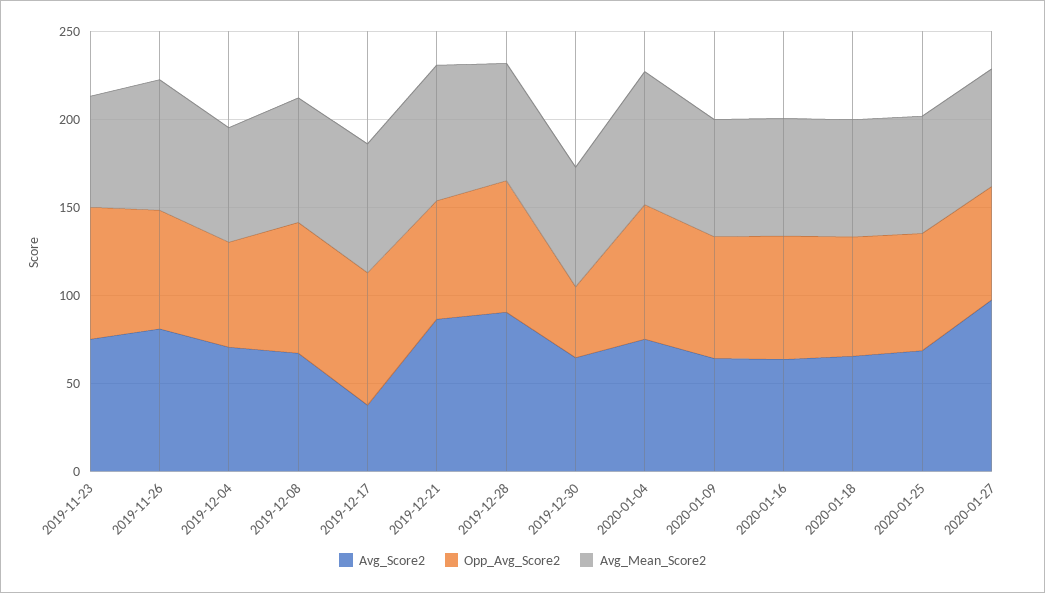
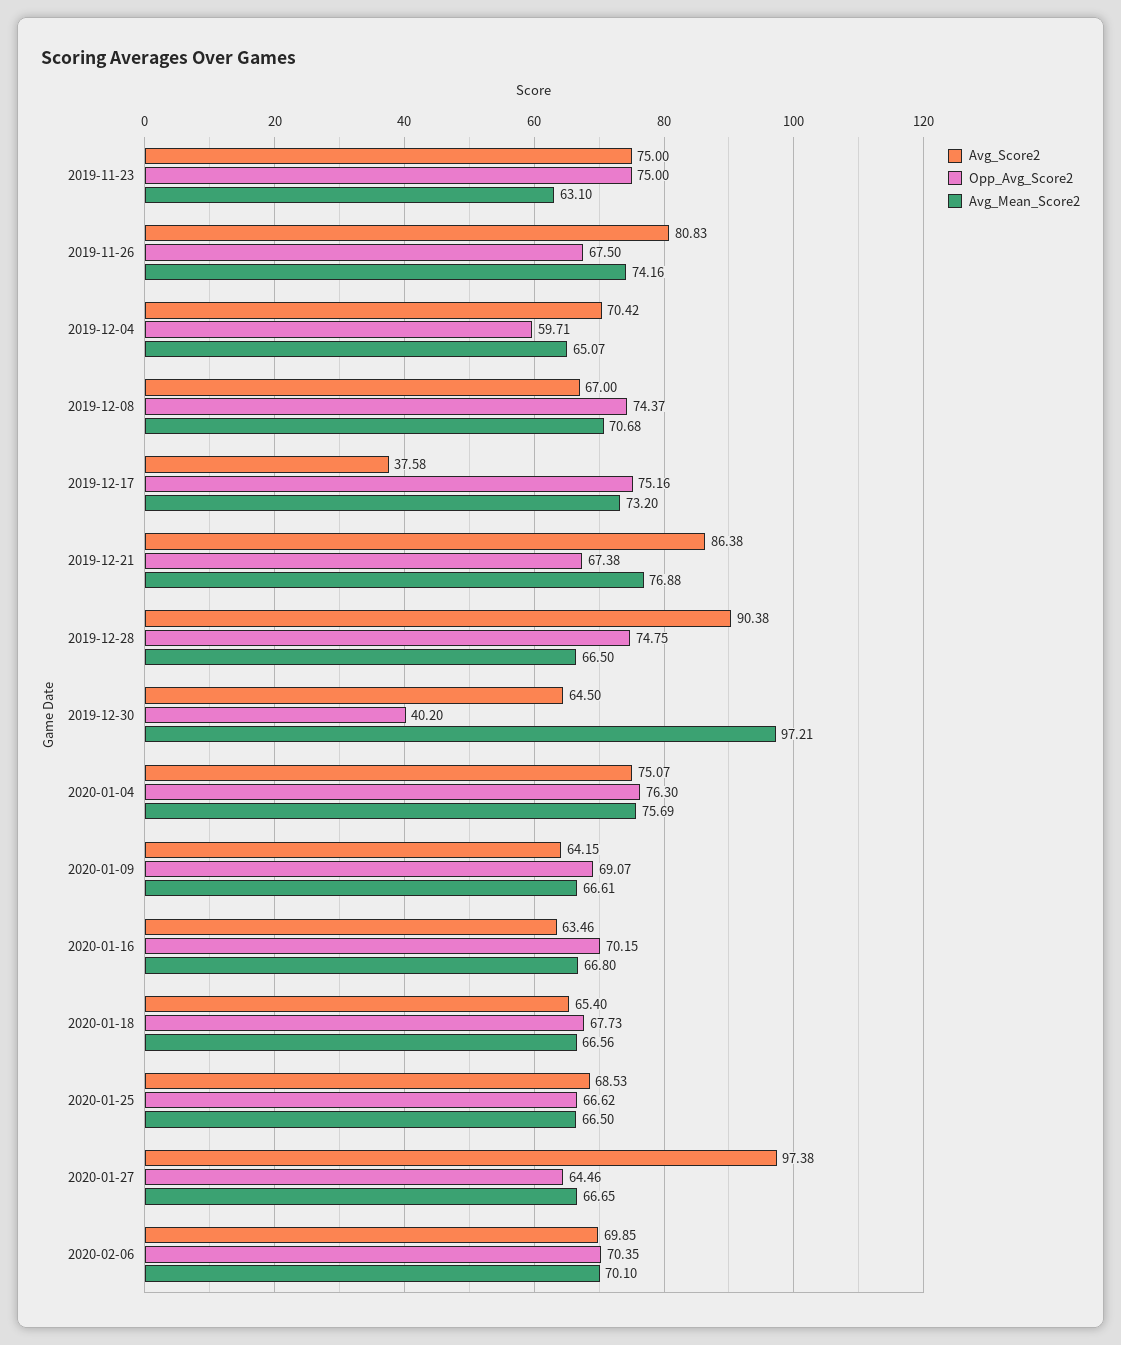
Avg_Mean_Score2, 2019-12-30: 70 -> 97.21
Avg_Score2, 2020-02-06: none -> 69.85
Opp_Avg_Score2, 2020-02-06: none -> 70.35
Avg_Mean_Score2, 2020-02-06: none -> 70.1

